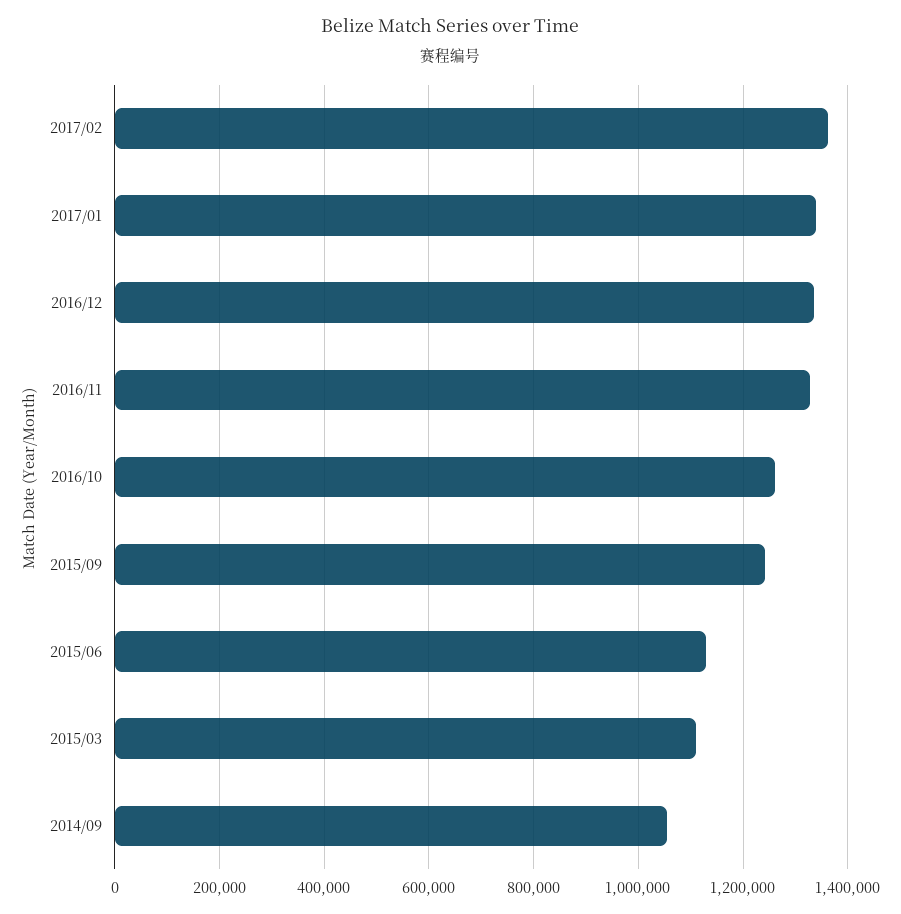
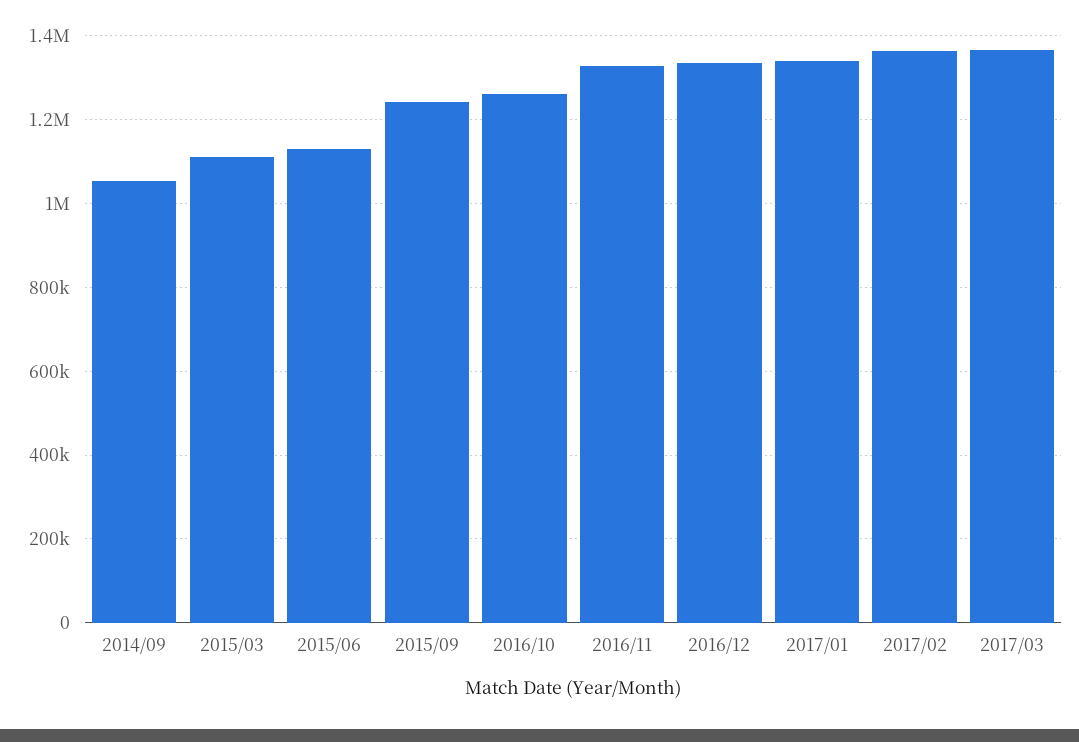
2017/03: none -> 1360000

